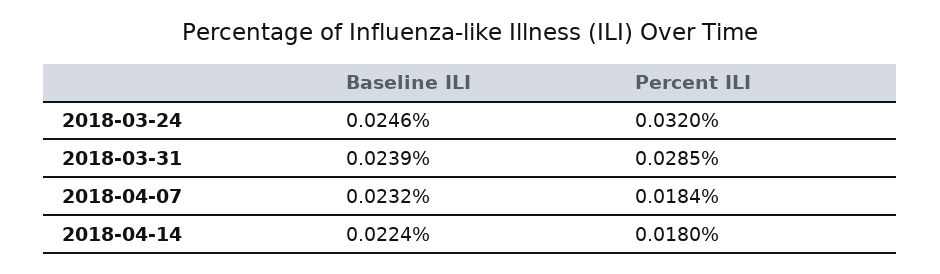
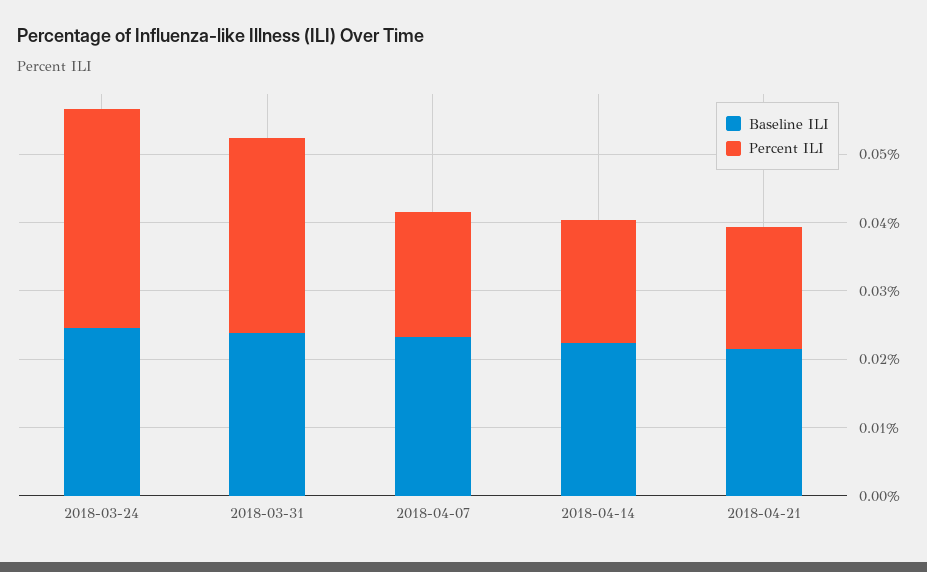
Baseline ILI, 2018-04-21: none -> 0.022
Percent ILI, 2018-04-21: none -> 0.018

